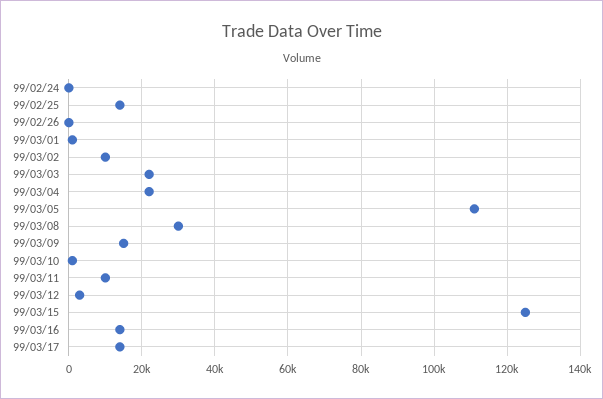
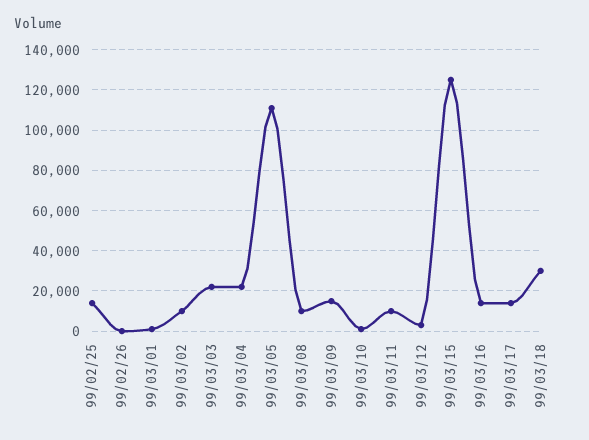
99/02/24: 0 -> none
99/03/08: 30000 -> 10000
99/03/18: none -> 30000

